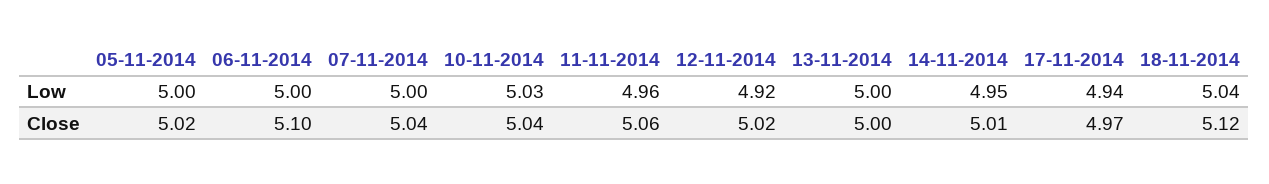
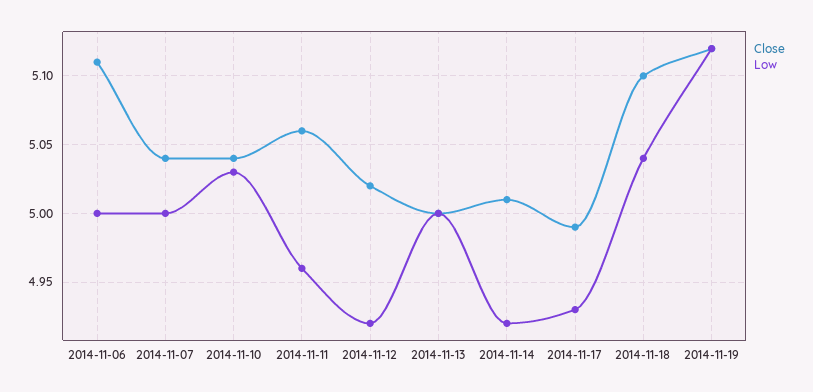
Low, 05-11-2014: 5 -> none
Low, 14-11-2014: 4.95 -> 4.92
Low, 17-11-2014: 4.94 -> 4.93
Close, 05-11-2014: 5.02 -> none
Close, 06-11-2014: 5.1 -> 5.11
Close, 17-11-2014: 4.97 -> 4.99
Close, 18-11-2014: 5.12 -> 5.1
Close, 2014-11-19: none -> 5.12
Low, 2014-11-19: none -> 5.12

